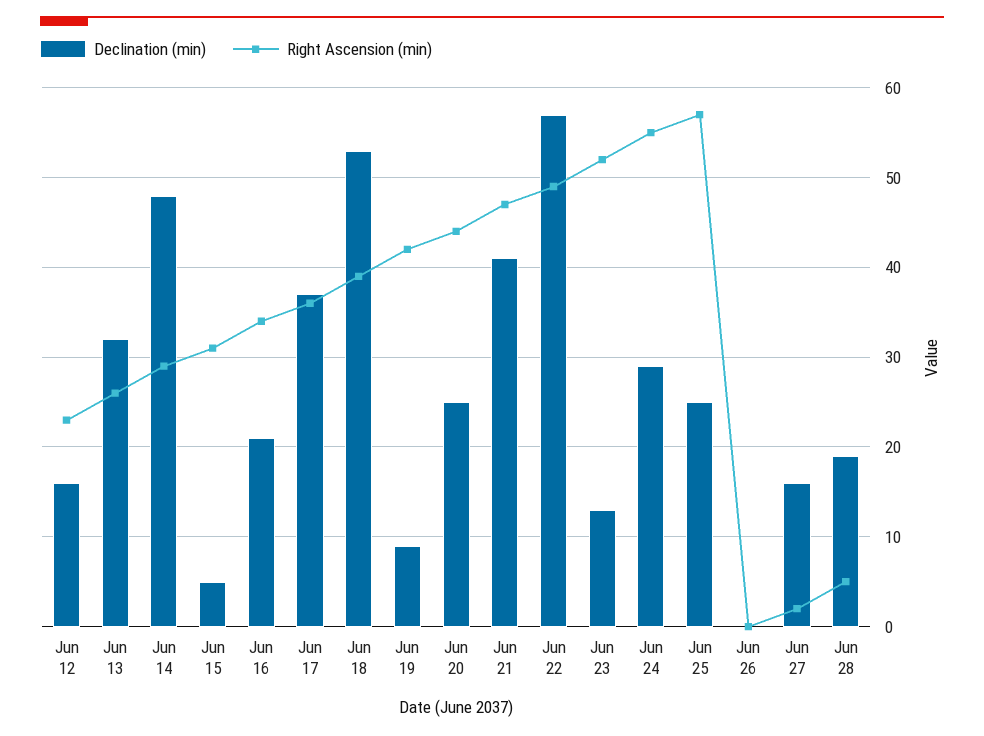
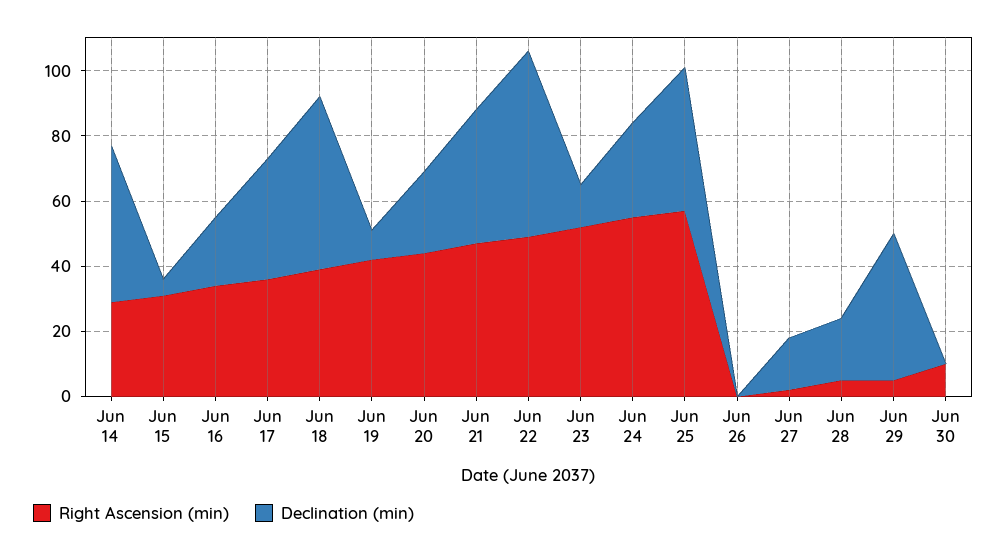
Declination (min), Jun 12: 16 -> none
Right Ascension (min), Jun 12: 23 -> none
Declination (min), Jun 13: 32 -> none
Right Ascension (min), Jun 13: 26 -> none
Declination (min), Jun 25: 25 -> 45
Right Ascension (min), Jun 29: none -> 5
Declination (min), Jun 29: none -> 45
Right Ascension (min), Jun 30: none -> 10
Declination (min), Jun 30: none -> 0

